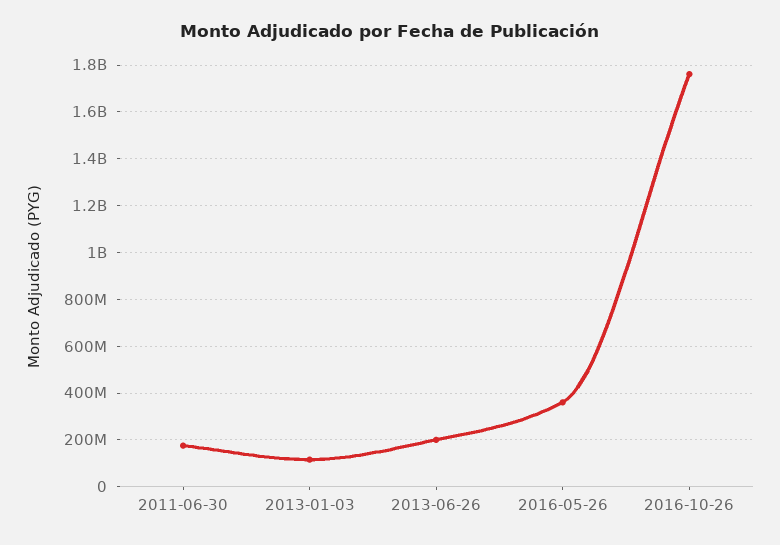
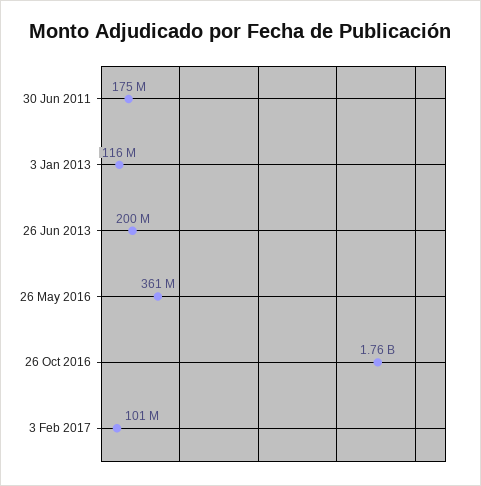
3 Feb 2017: none -> 101000000

